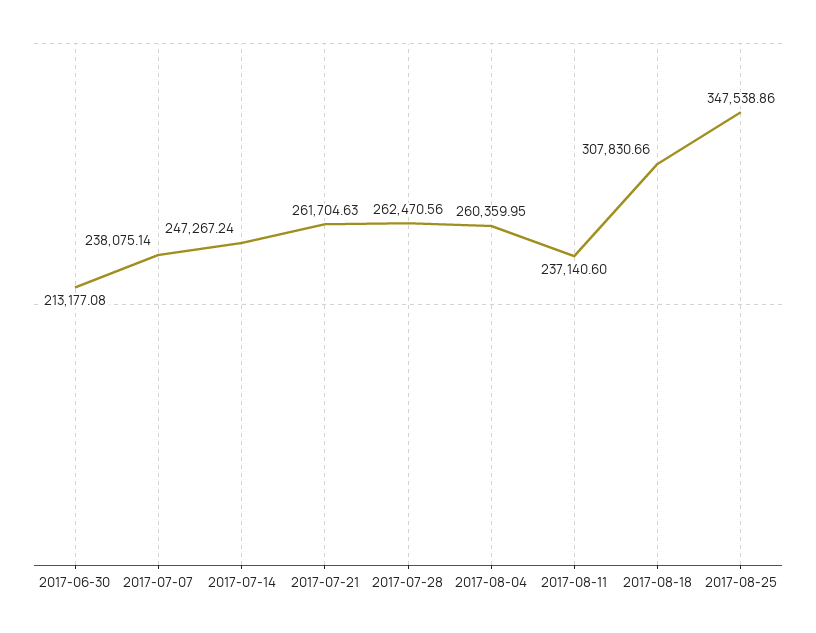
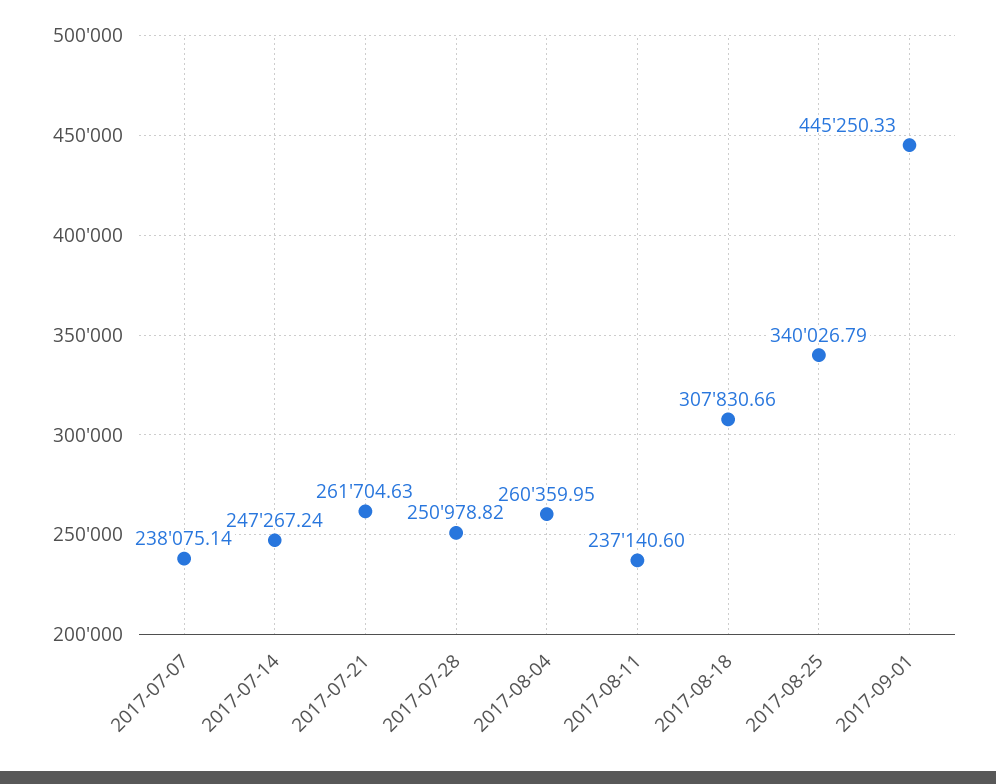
2017-06-30: 213177.08 -> none
2017-07-28: 262470.56 -> 250978.82
2017-08-25: 347538.86 -> 340026.79
2017-09-01: none -> 445250.33

